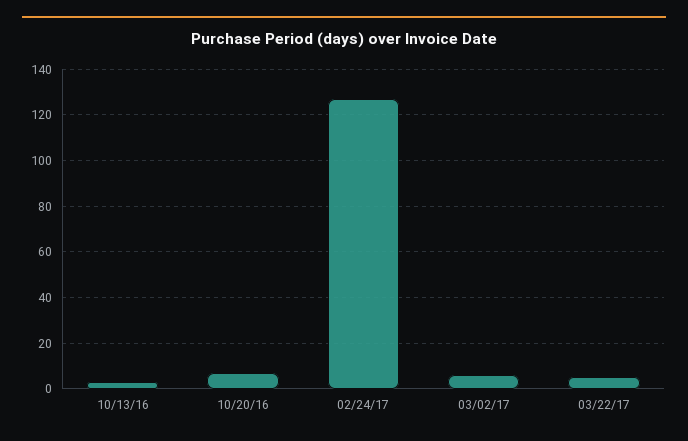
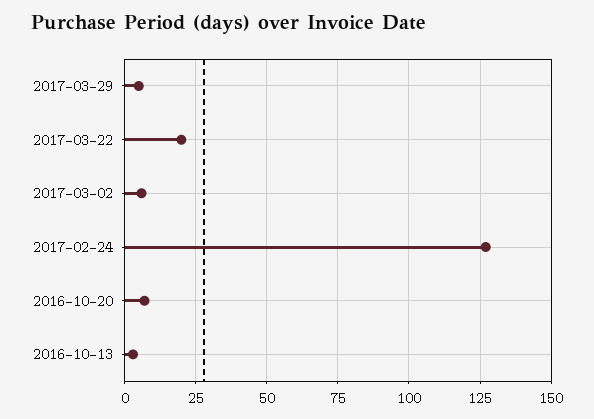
03/22/17: 5 -> 20
2017-03-29: none -> 5

